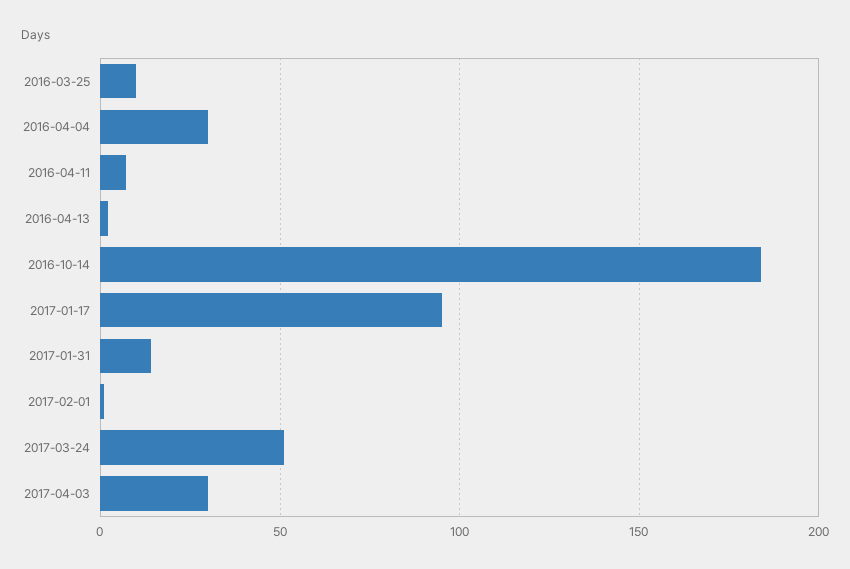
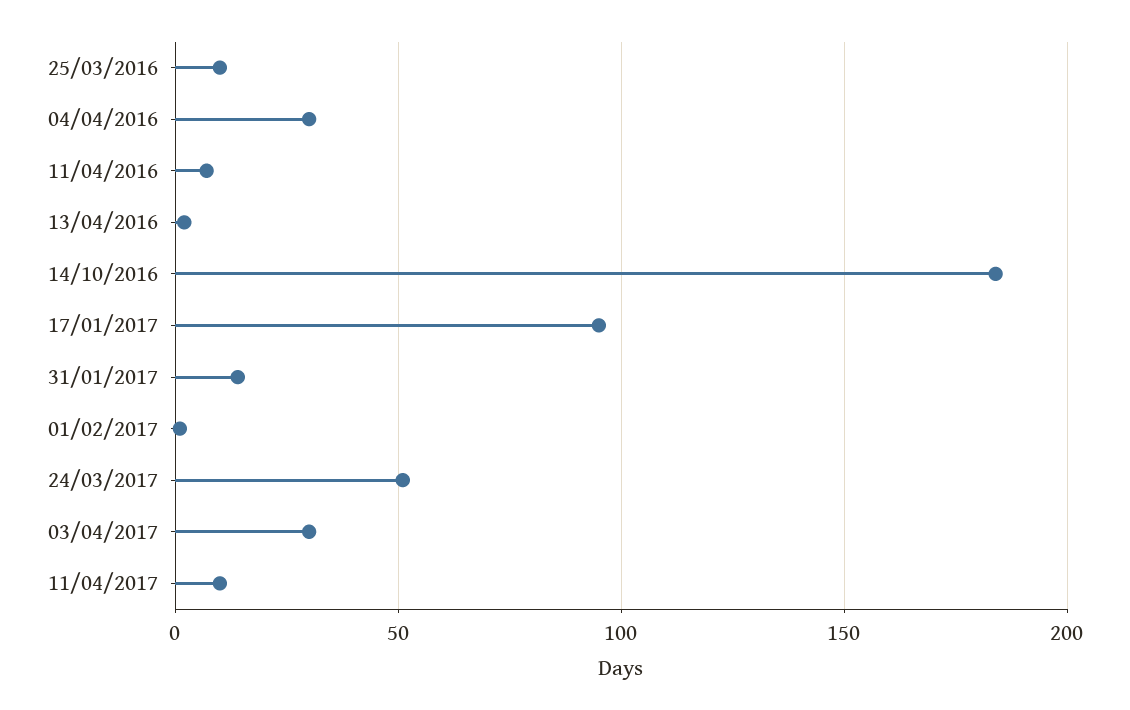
11/04/2017: none -> 10

